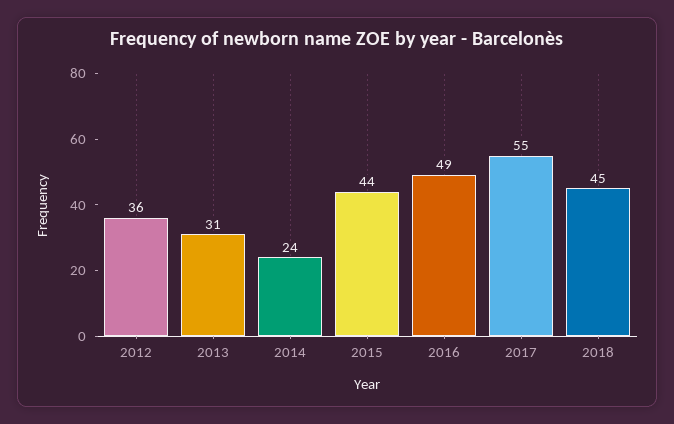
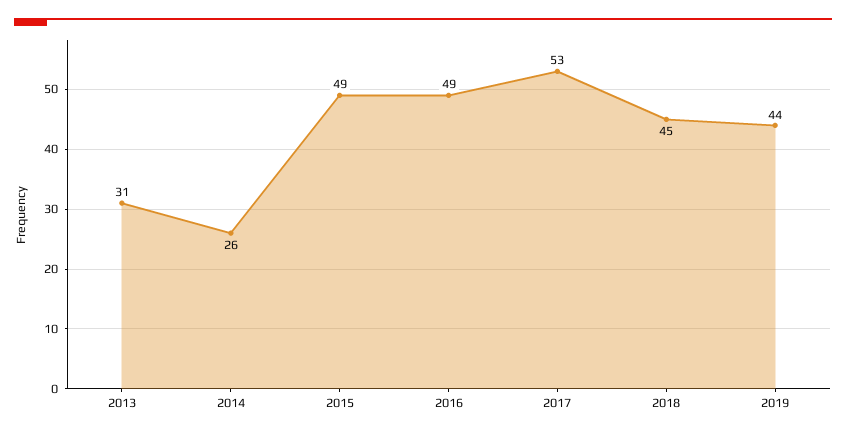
2012: 36 -> none
2014: 24 -> 26
2015: 44 -> 49
2017: 55 -> 53
2019: none -> 44

